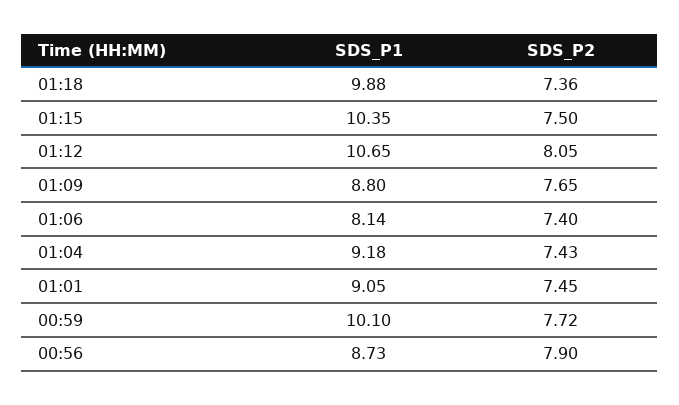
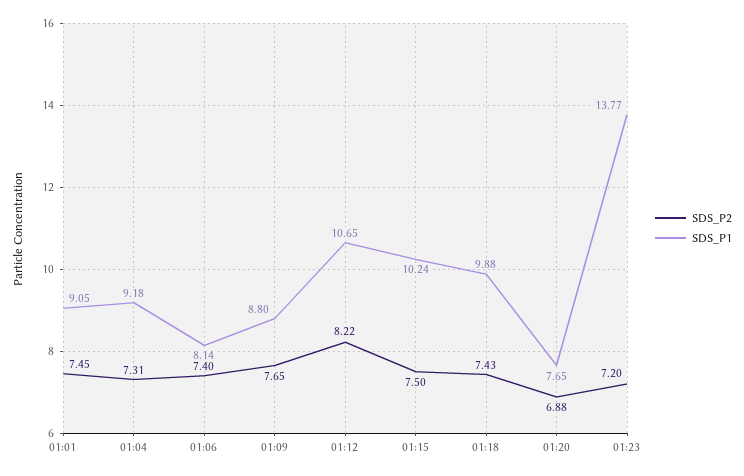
SDS_P2, 01:18: 7.36 -> 7.43
SDS_P1, 01:15: 10.35 -> 10.24
SDS_P2, 01:12: 8.05 -> 8.22
SDS_P2, 01:04: 7.43 -> 7.31
SDS_P1, 00:59: 10.1 -> none
SDS_P2, 00:59: 7.72 -> none
SDS_P1, 00:56: 8.73 -> none
SDS_P2, 00:56: 7.9 -> none
SDS_P2, 01:20: none -> 6.88
SDS_P1, 01:20: none -> 7.65
SDS_P2, 01:23: none -> 7.2
SDS_P1, 01:23: none -> 13.77

